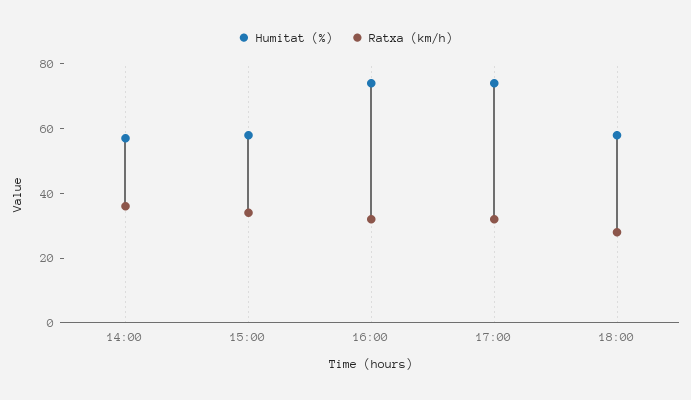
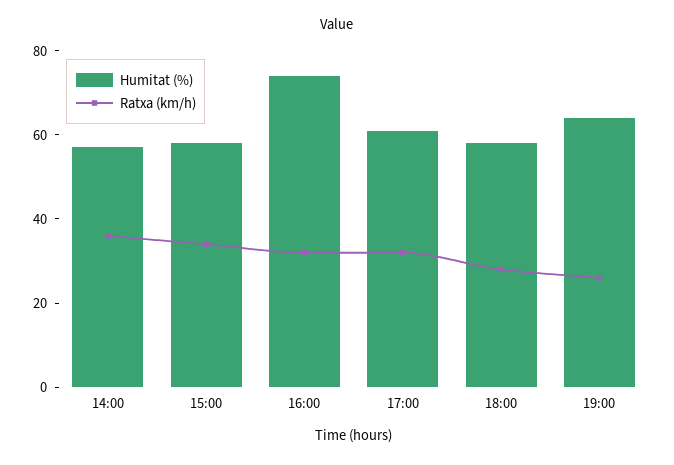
Humitat (%), 17:00: 75 -> 60
Humitat (%), 19:00: none -> 65
Ratxa (km/h), 19:00: none -> 25

